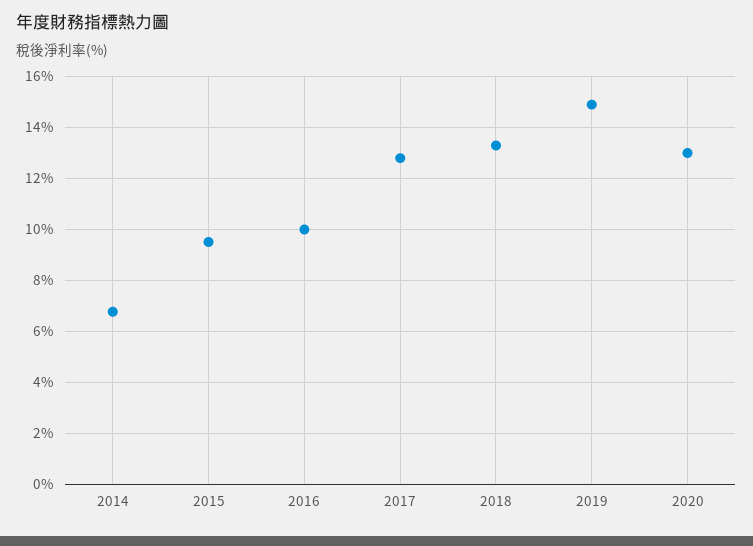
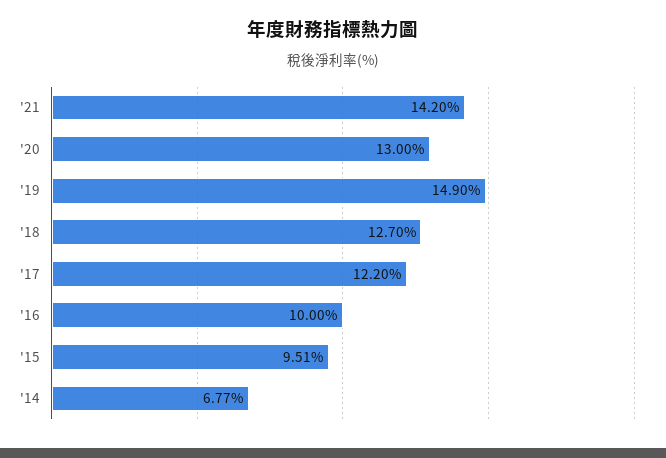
2017: 12.75 -> 12.2
2018: 13.25 -> 12.7
'21: none -> 14.2

